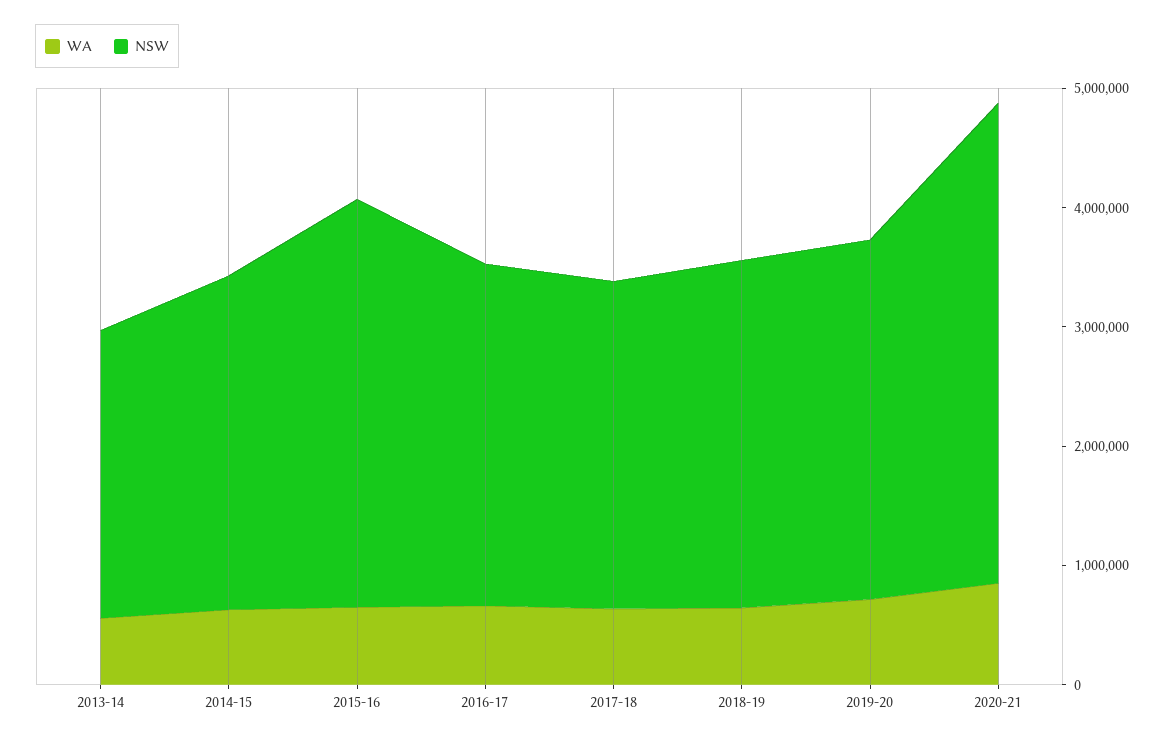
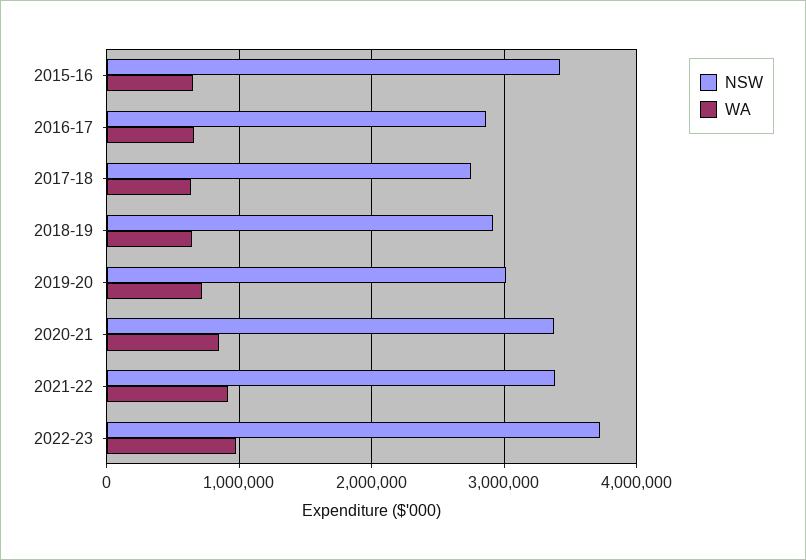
WA, 2013-14: 600000 -> none
NSW, 2013-14: 2400000 -> none
WA, 2014-15: 600000 -> none
NSW, 2014-15: 2800000 -> none
NSW, 2020-21: 4000000 -> 3400000
NSW, 2021-22: none -> 3400000
WA, 2021-22: none -> 900000
NSW, 2022-23: none -> 3700000
WA, 2022-23: none -> 1000000

